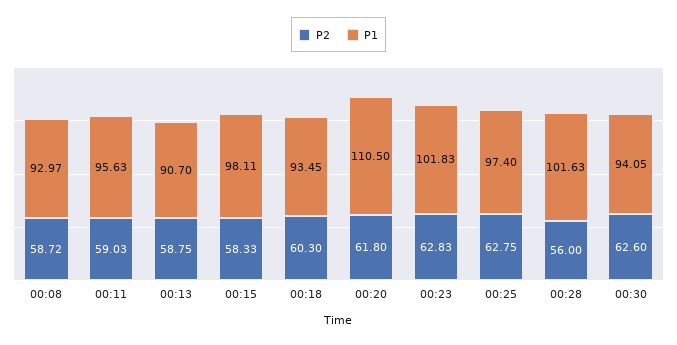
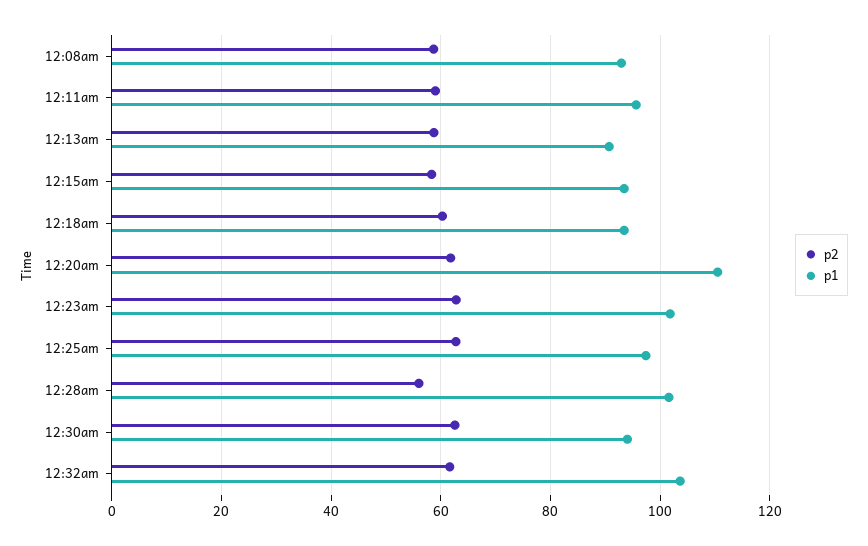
P1, 00:15: 98.11 -> 94
P2, 12:32am: none -> 62
P1, 12:32am: none -> 104

